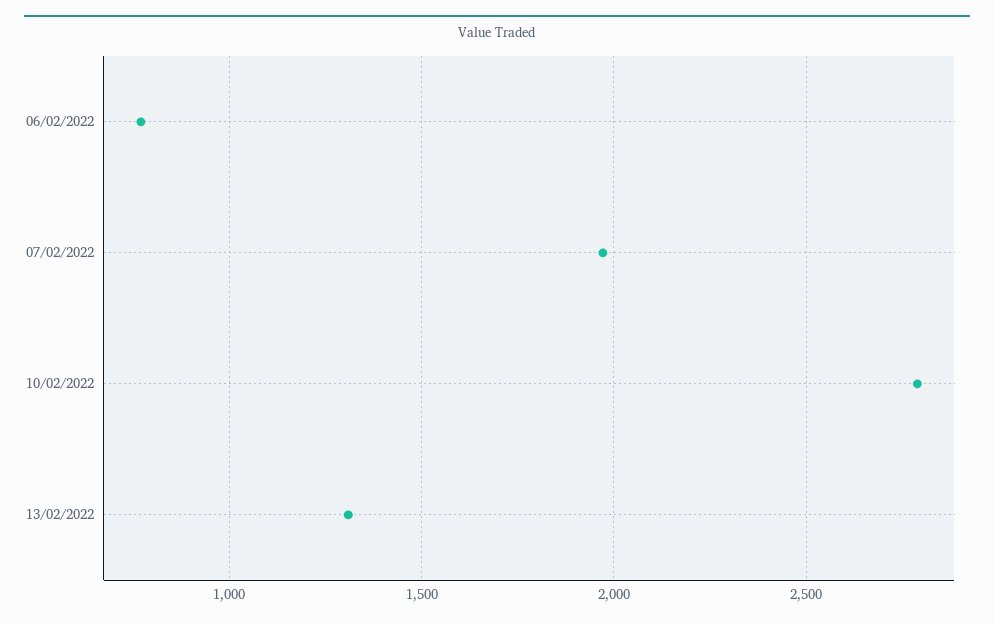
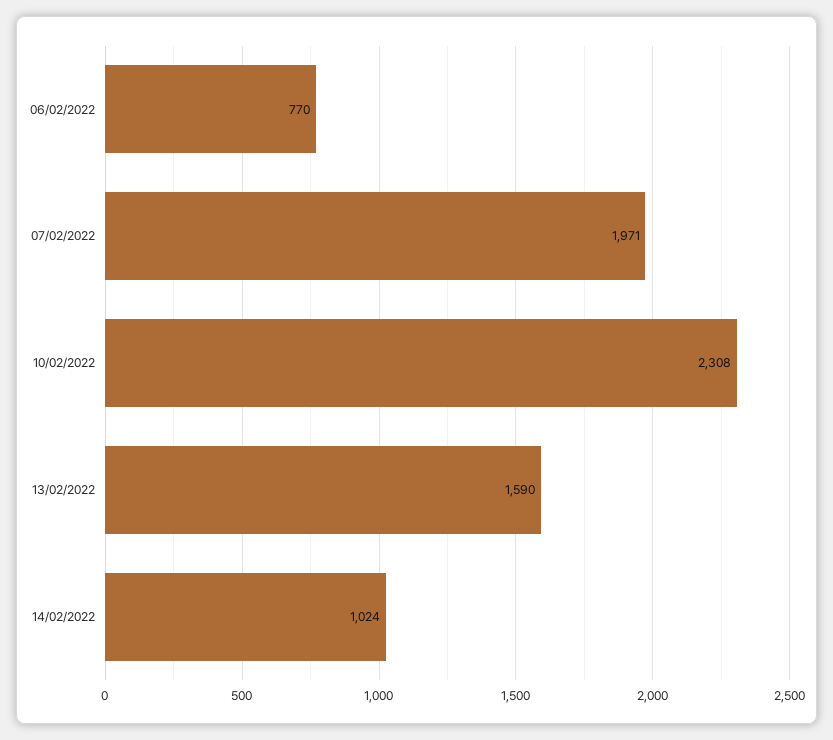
10/02/2022: 2800 -> 2308
13/02/2022: 1300 -> 1590
14/02/2022: none -> 1024

